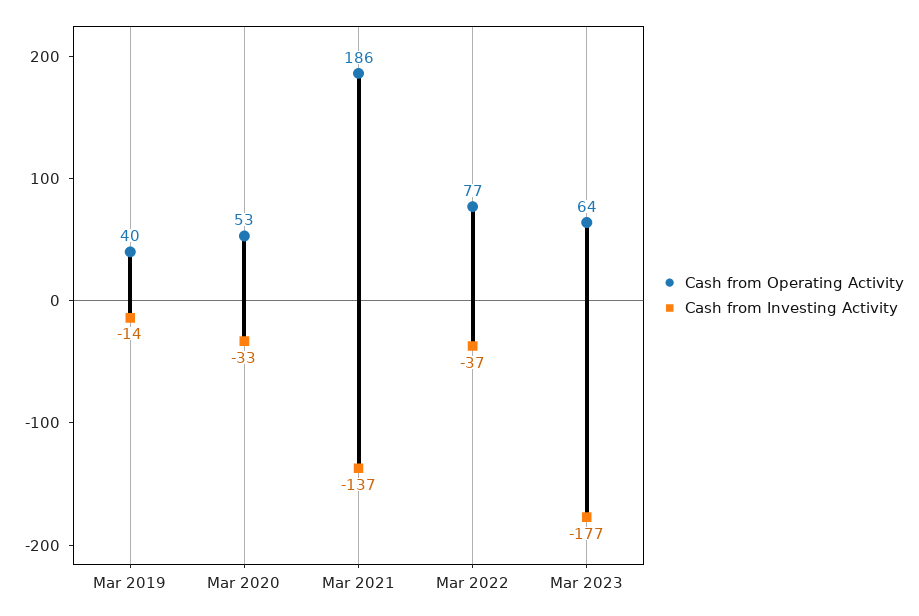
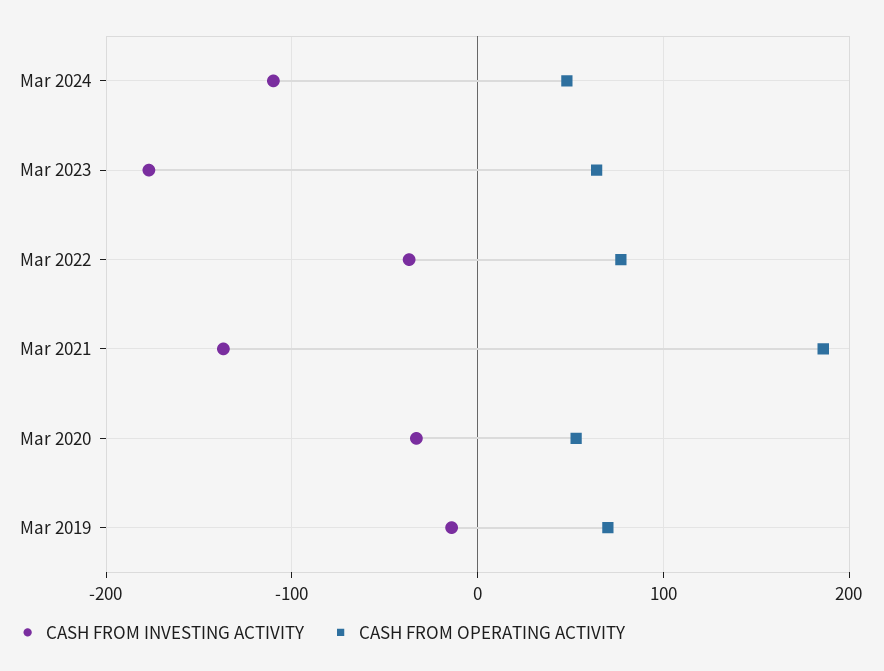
Cash from Operating Activity, Mar 2019: 40 -> 70
Cash from Investing Activity, Mar 2024: none -> -110
Cash from Operating Activity, Mar 2024: none -> 50

